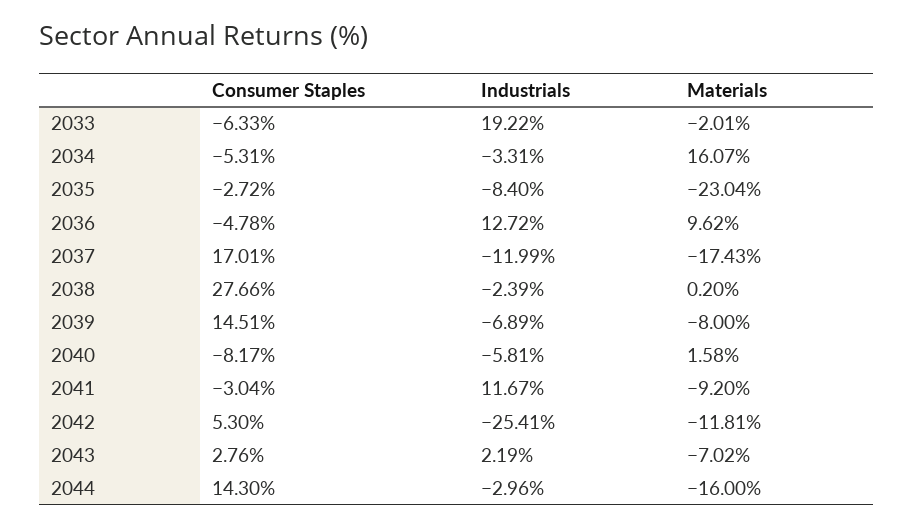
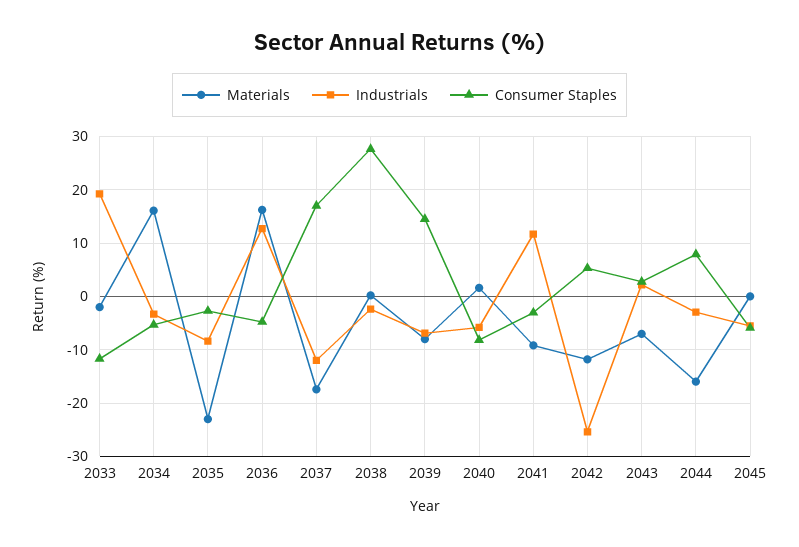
Consumer Staples, 2033: -6.33 -> -12
Materials, 2036: 9.62 -> 16
Consumer Staples, 2044: 14.3 -> 8
Materials, 2045: none -> 0
Industrials, 2045: none -> -6
Consumer Staples, 2045: none -> -6

